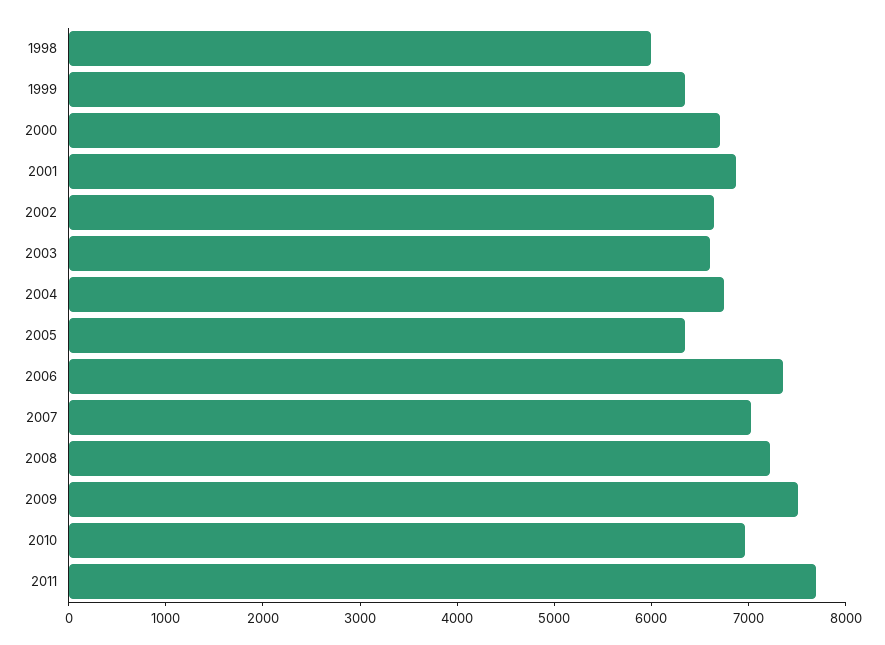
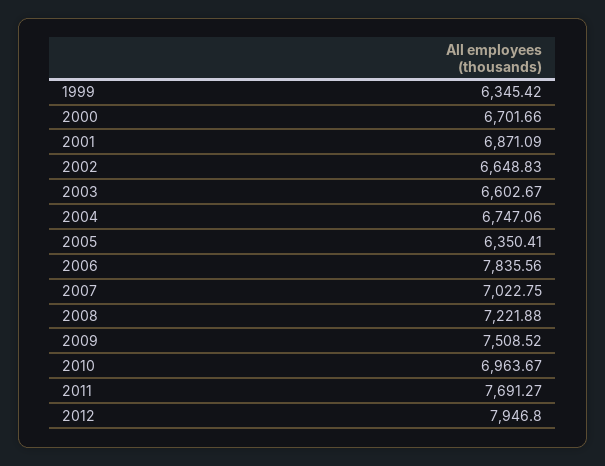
1998: 6000 -> none
2006: 7400 -> 7835.56
2012: none -> 7946.8

